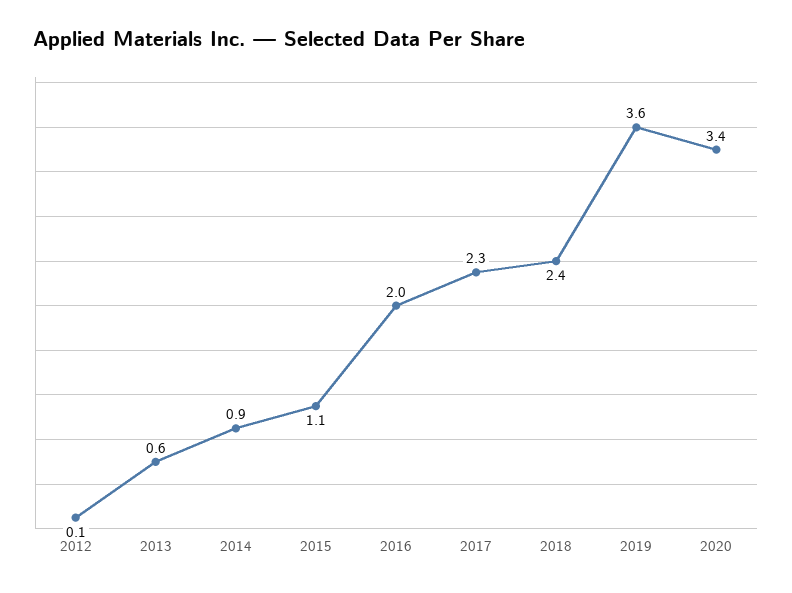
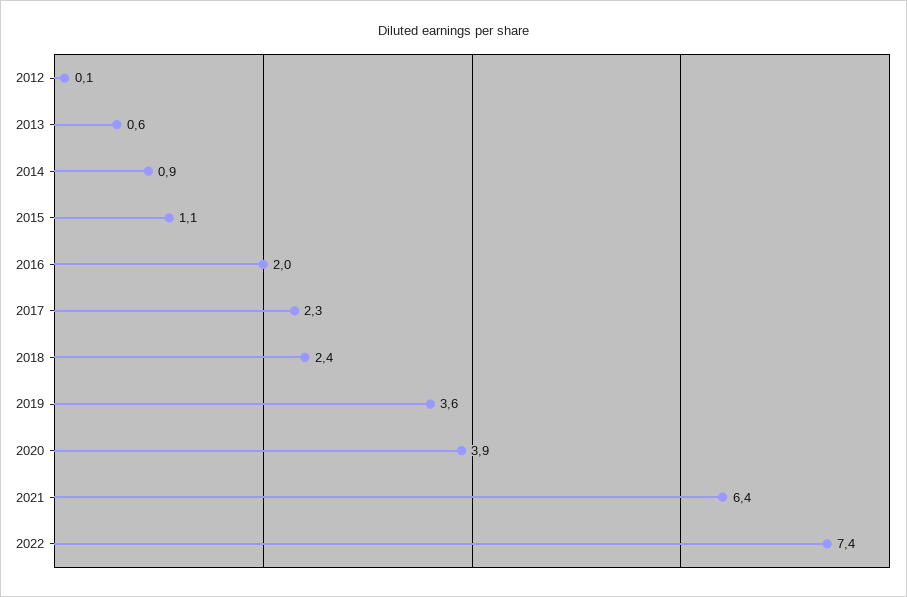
2020: 3.4 -> 3.9
2021: none -> 6.4
2022: none -> 7.4

